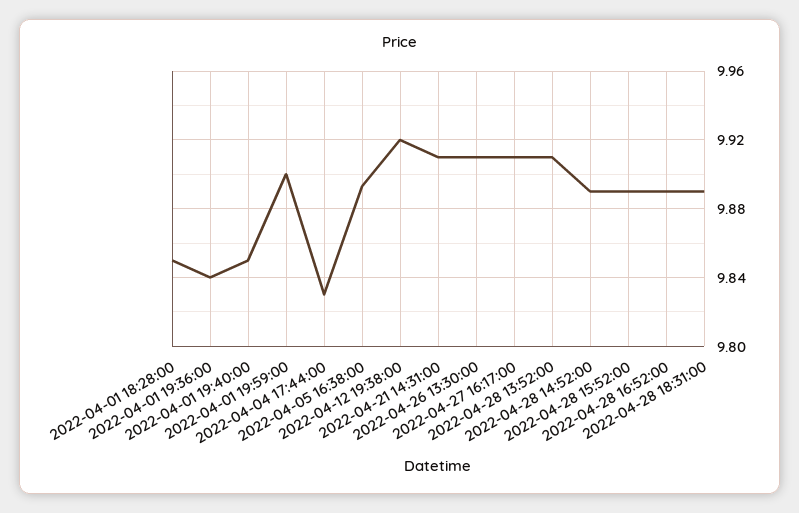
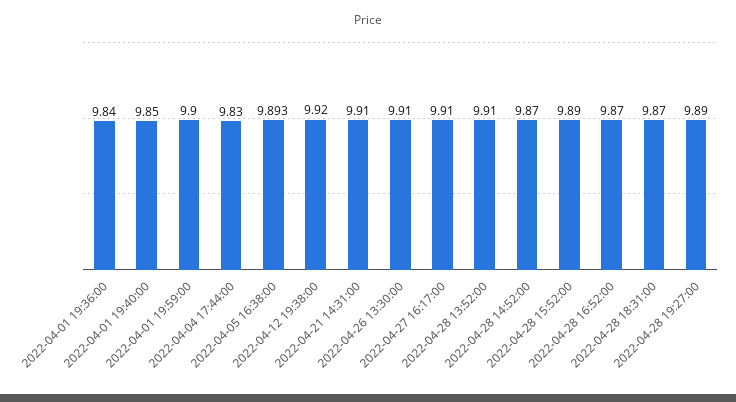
2022-04-01 18:28:00: 9.85 -> none
2022-04-28 14:52:00: 9.89 -> 9.87
2022-04-28 16:52:00: 9.89 -> 9.87
2022-04-28 18:31:00: 9.89 -> 9.87
2022-04-28 19:27:00: none -> 9.89

